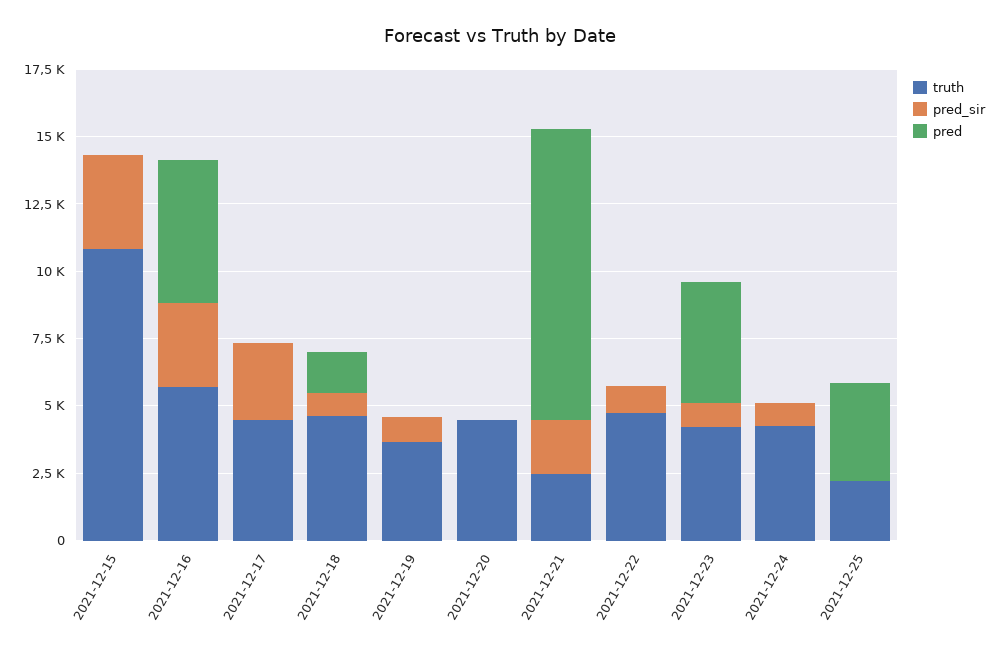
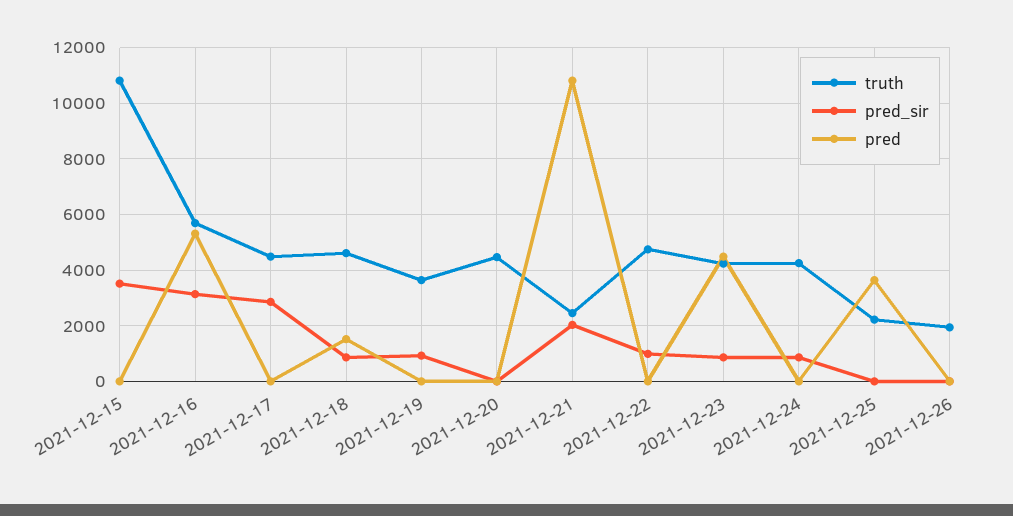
truth, 2021-12-26: none -> 2000
pred_sir, 2021-12-26: none -> 0
pred, 2021-12-26: none -> 0

